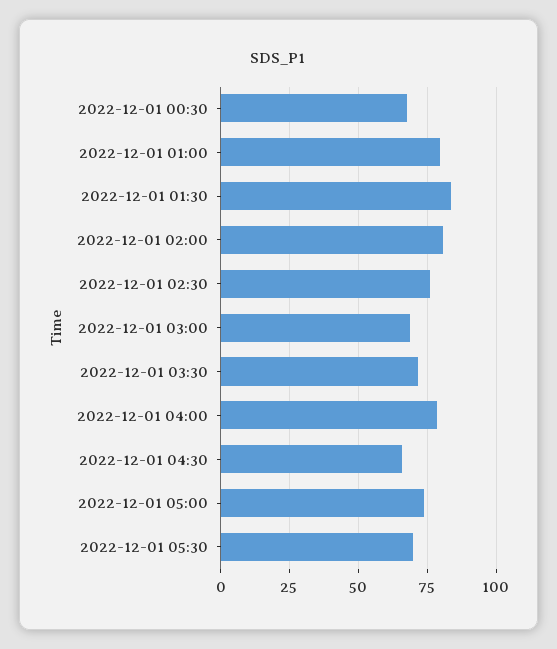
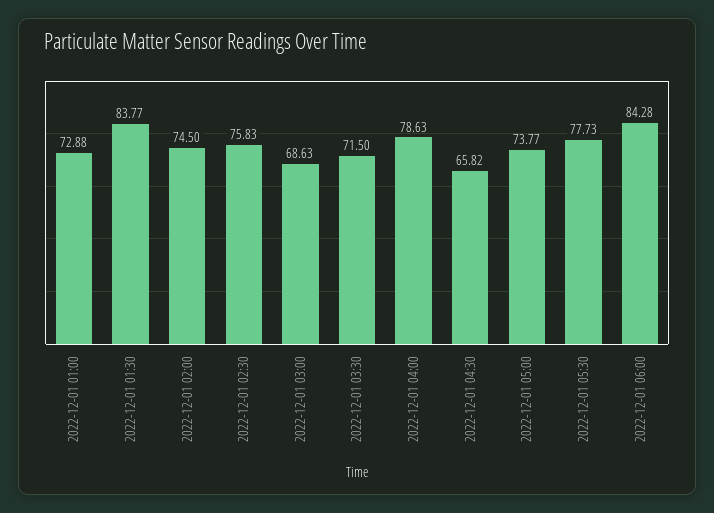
2022-12-01 00:30: 67.5 -> none
2022-12-01 01:00: 80 -> 72.88
2022-12-01 02:00: 80 -> 74.5
2022-12-01 05:30: 70 -> 77.73
2022-12-01 06:00: none -> 84.28

